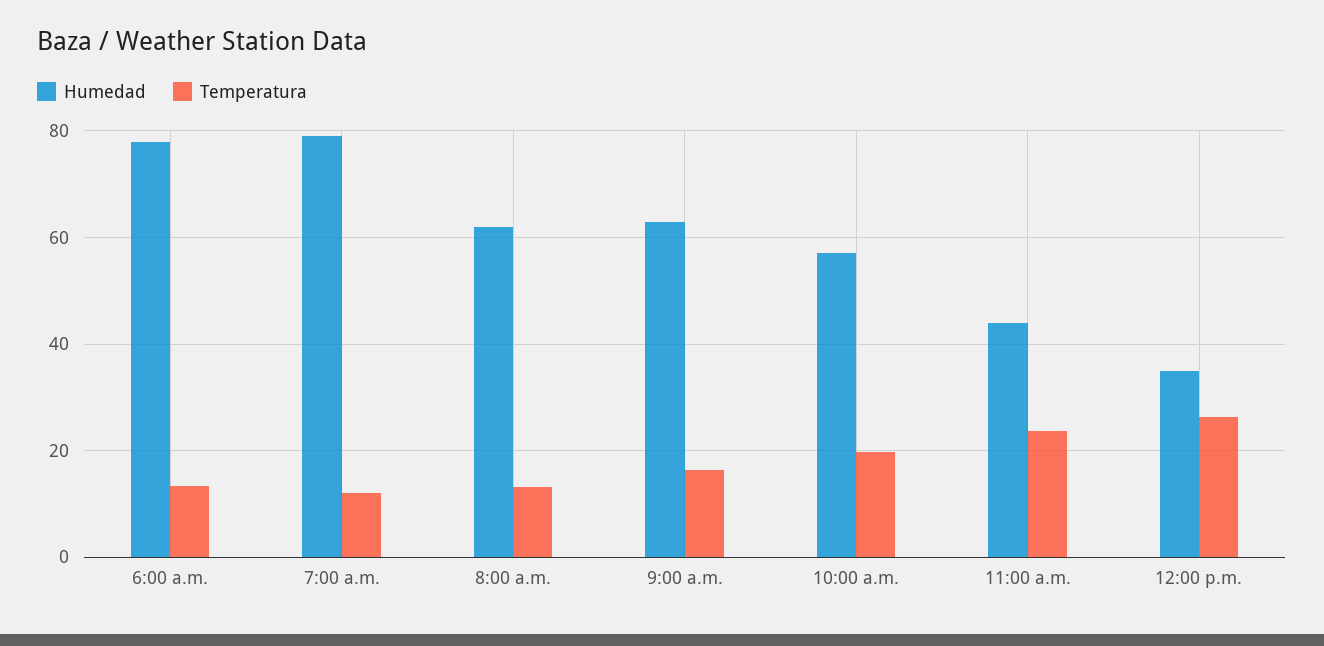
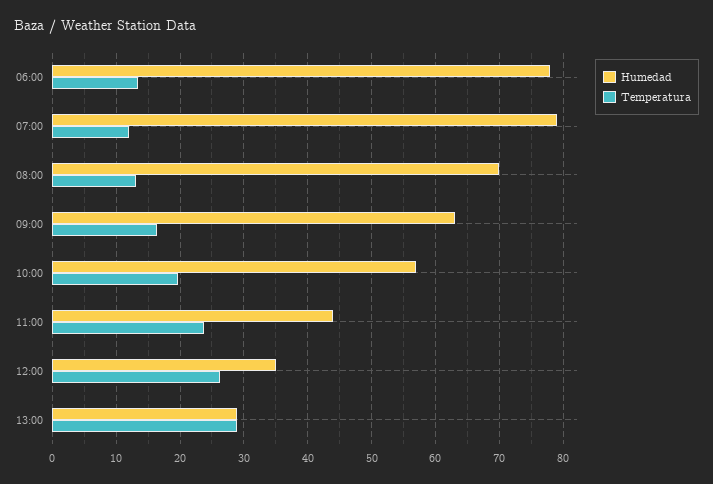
Humedad, 8:00 a.m.: 62 -> 70
Humedad, 13:00: none -> 29
Temperatura, 13:00: none -> 29

